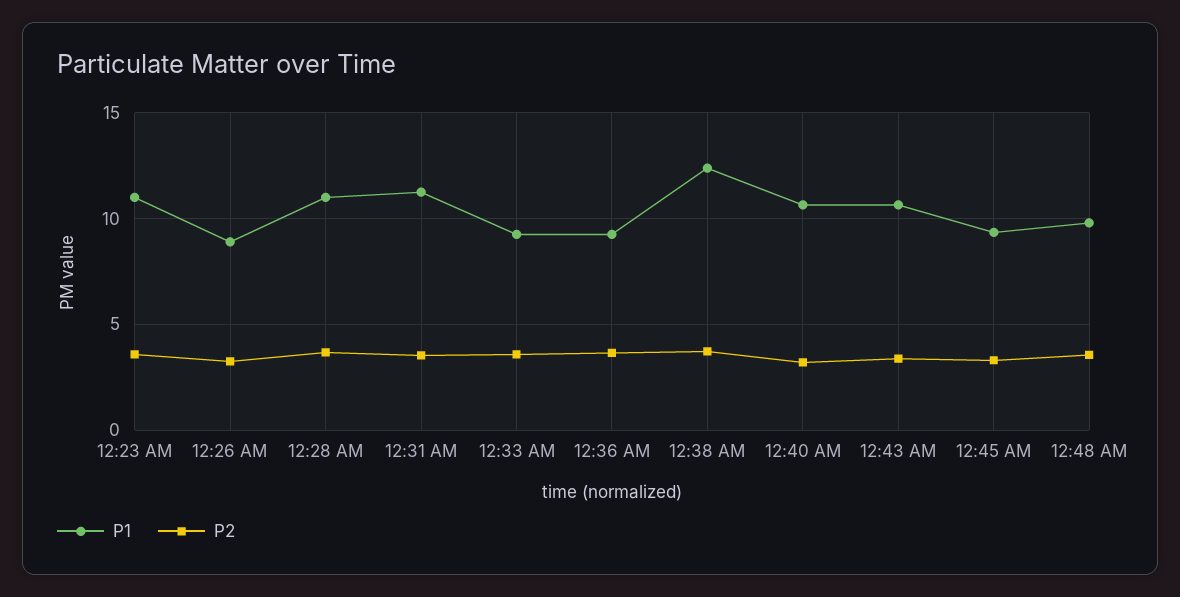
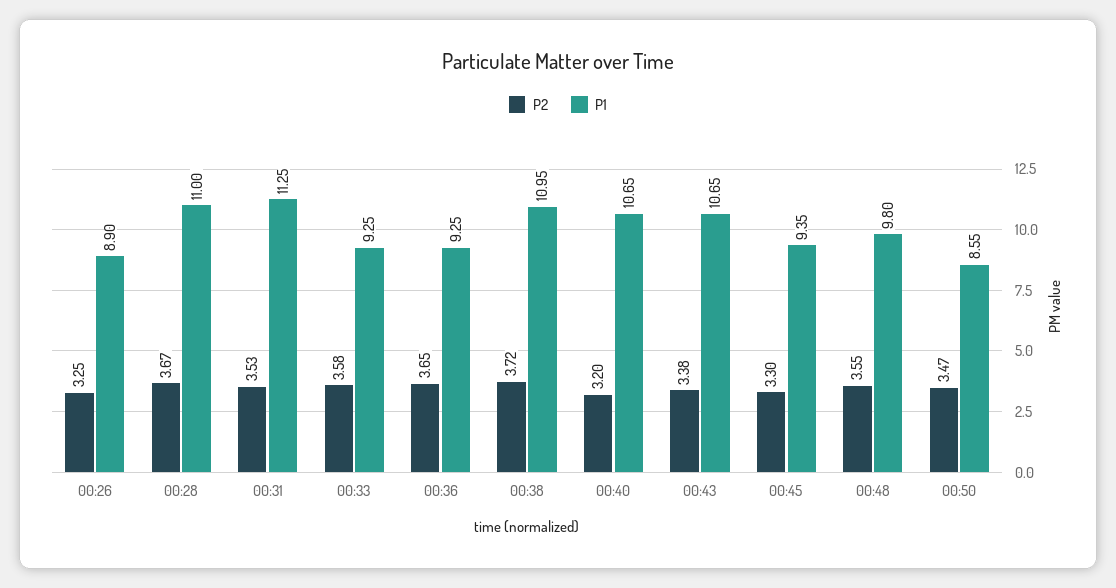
P1, 12:23 AM: 11 -> none
P2, 12:23 AM: 3.5 -> none
P1, 12:38 AM: 12.5 -> 10.95
P2, 00:50: none -> 3.47
P1, 00:50: none -> 8.55

